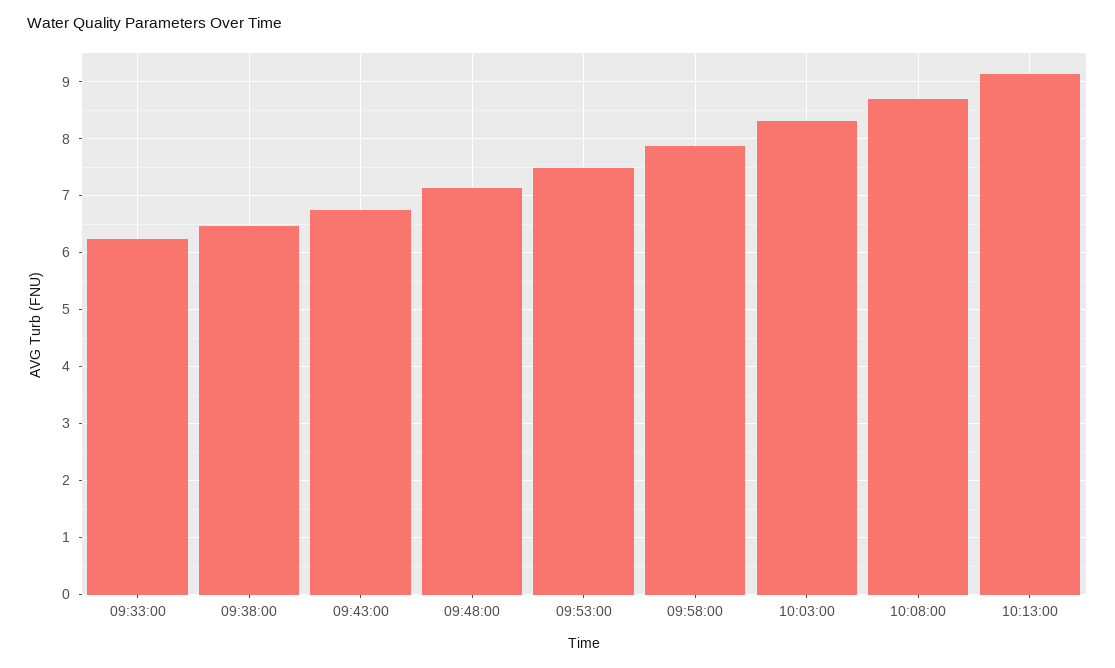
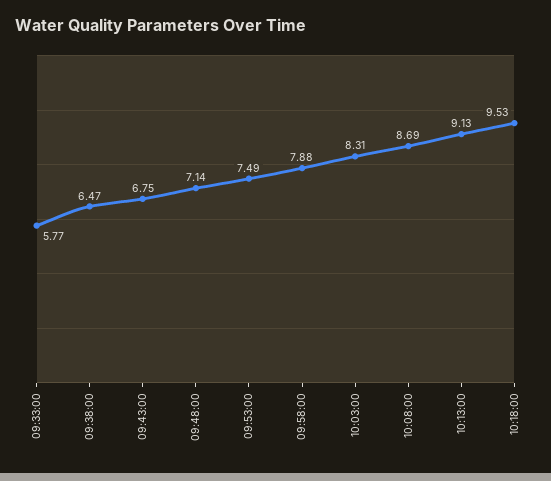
09:33:00: 6.2 -> 5.77
10:18:00: none -> 9.53

